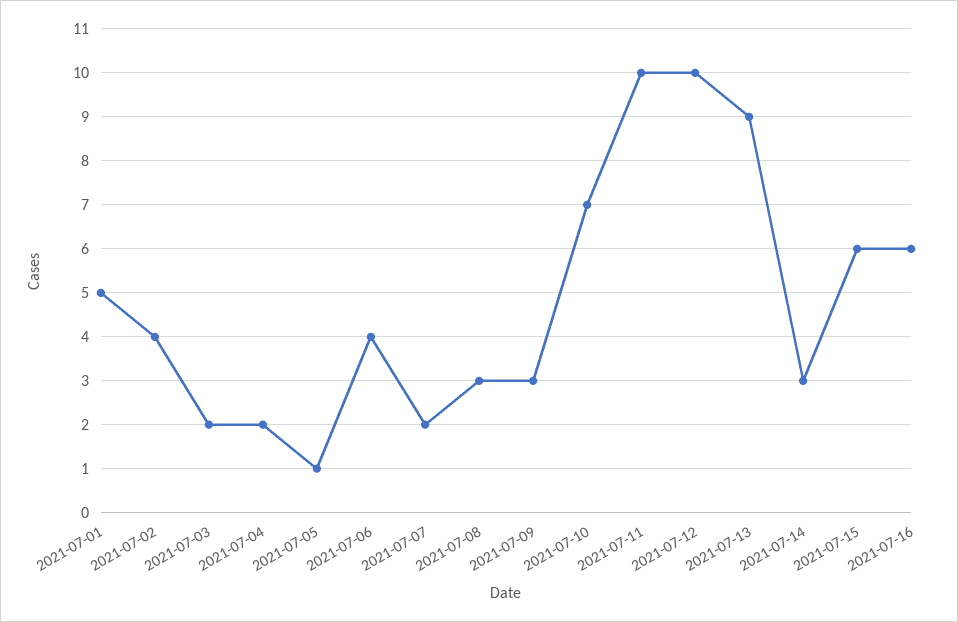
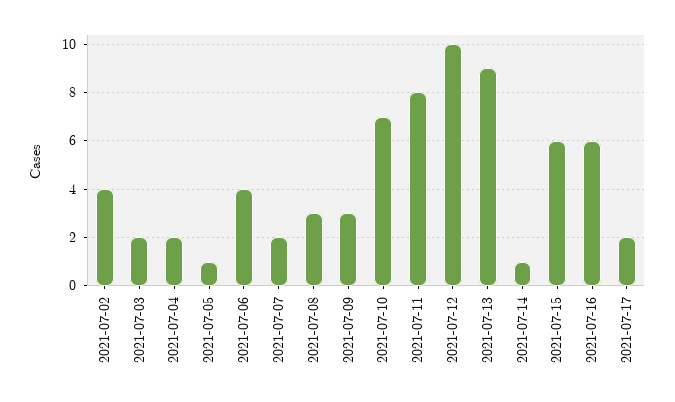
2021-07-01: 5 -> none
2021-07-11: 10 -> 8
2021-07-14: 3 -> 1
2021-07-17: none -> 2

